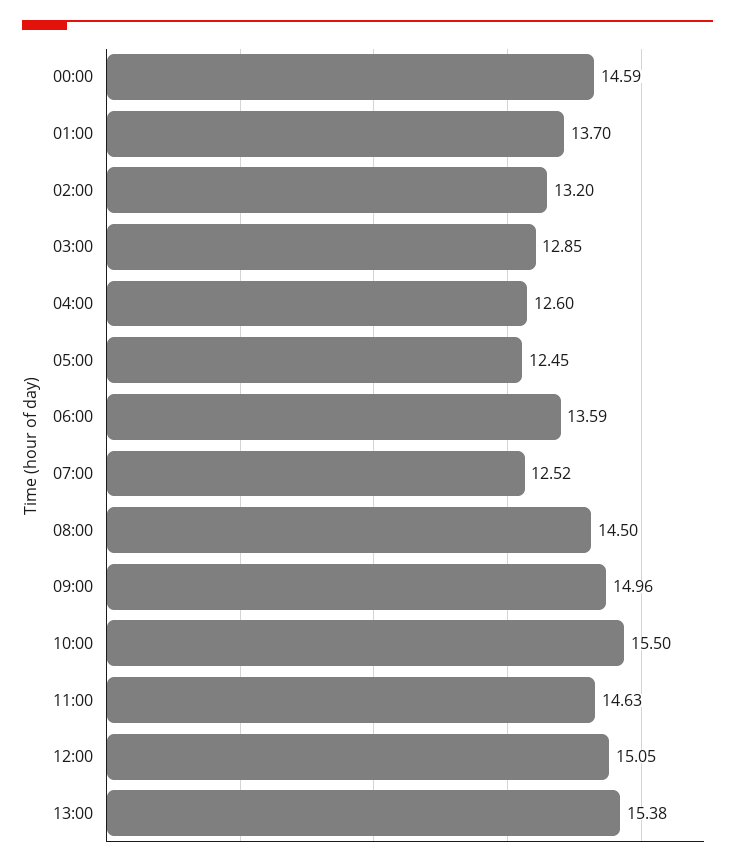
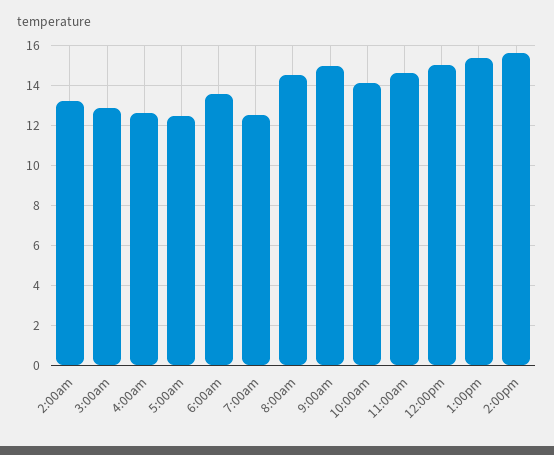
00:00: 14.59 -> none
01:00: 13.7 -> none
10:00: 15.5 -> 14
2:00pm: none -> 15.5

